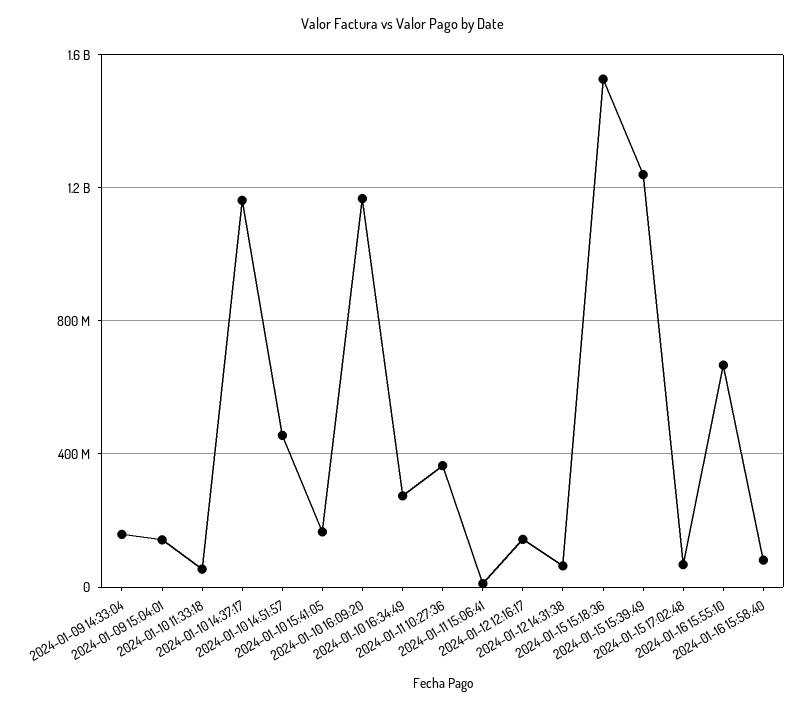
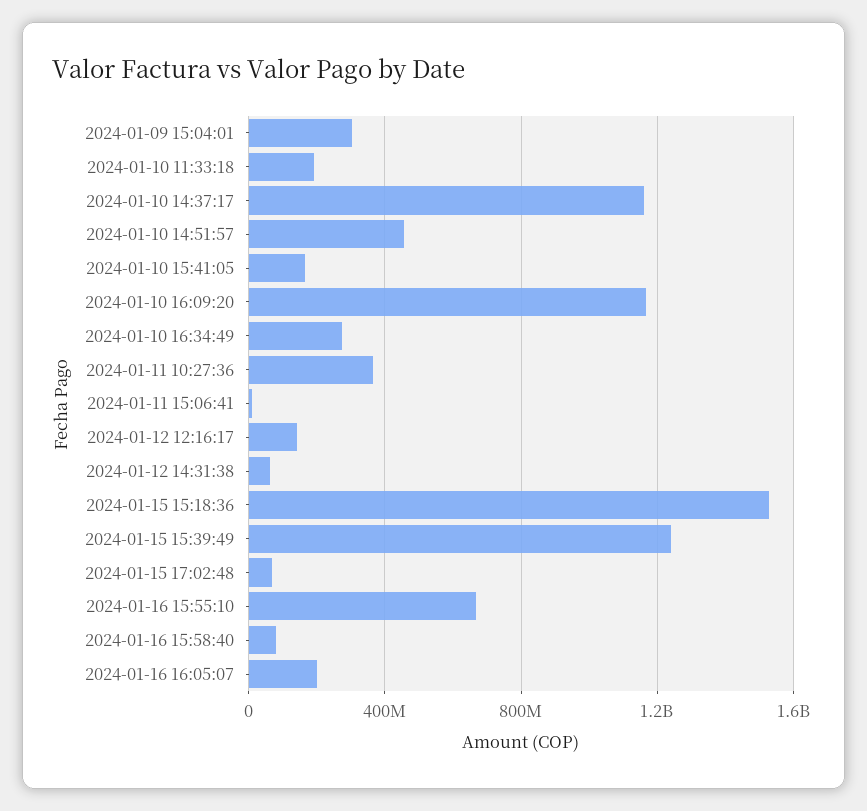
2024-01-09 14:33:04: 150000000 -> none
2024-01-09 15:04:01: 150000000 -> 300000000
2024-01-10 11:33:18: 50000000 -> 200000000
2024-01-16 16:05:07: none -> 200000000

